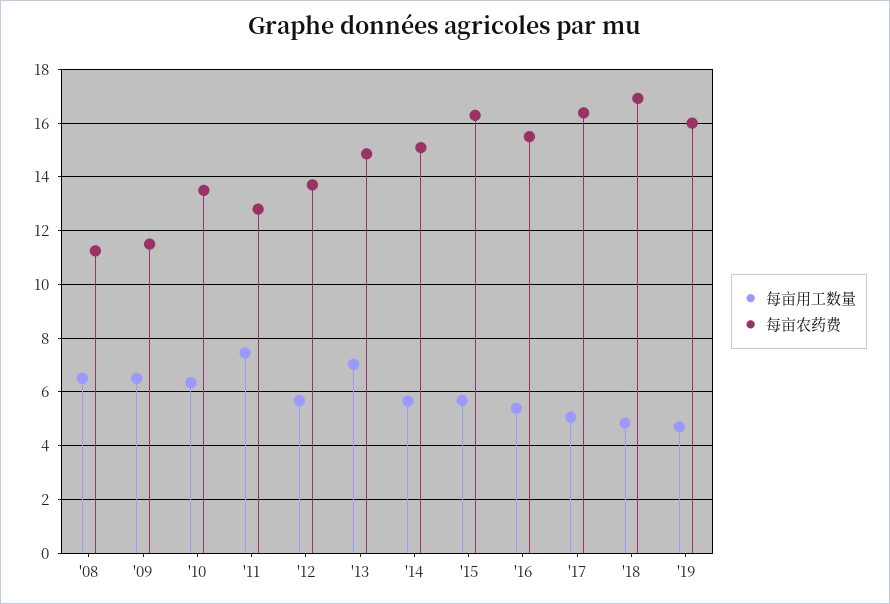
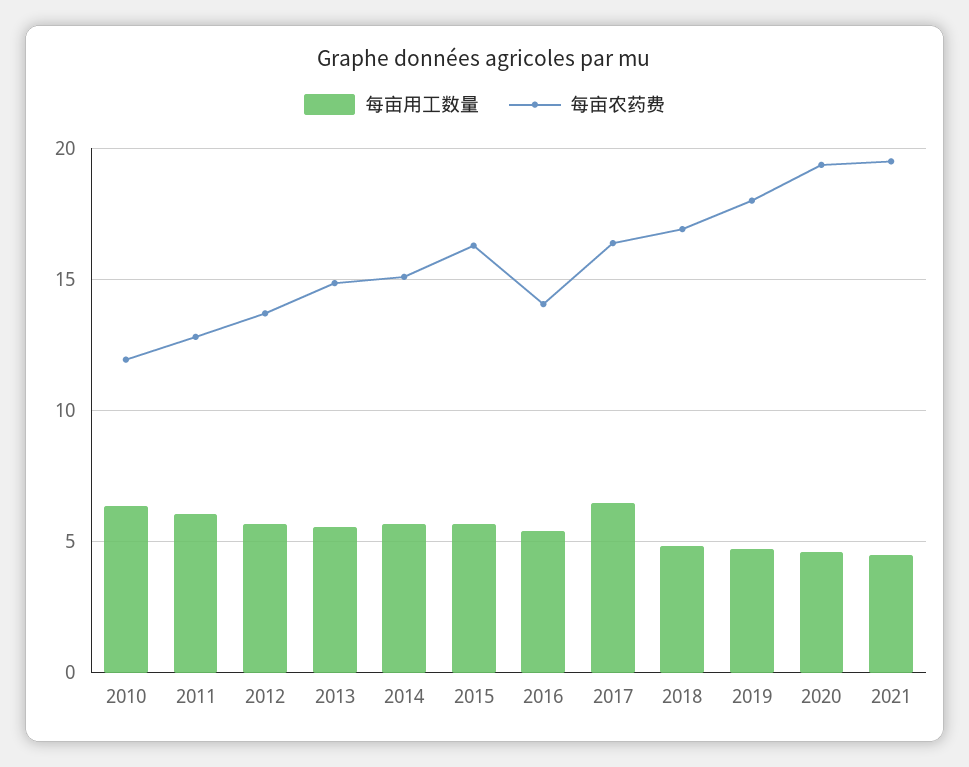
每亩用工数量, '08: 6.5 -> none
每亩农药费, '08: 11.25 -> none
每亩用工数量, '09: 6.5 -> none
每亩农药费, '09: 11.5 -> none
每亩农药费, '10: 13.5 -> 12
每亩用工数量, '11: 7.5 -> 6
每亩用工数量, '13: 7 -> 5.5
每亩农药费, '16: 15.5 -> 14
每亩用工数量, '17: 5 -> 6.5
每亩农药费, '19: 16 -> 18
每亩用工数量, 2020: none -> 4.5
每亩农药费, 2020: none -> 19.5
每亩用工数量, 2021: none -> 4.5
每亩农药费, 2021: none -> 19.5

